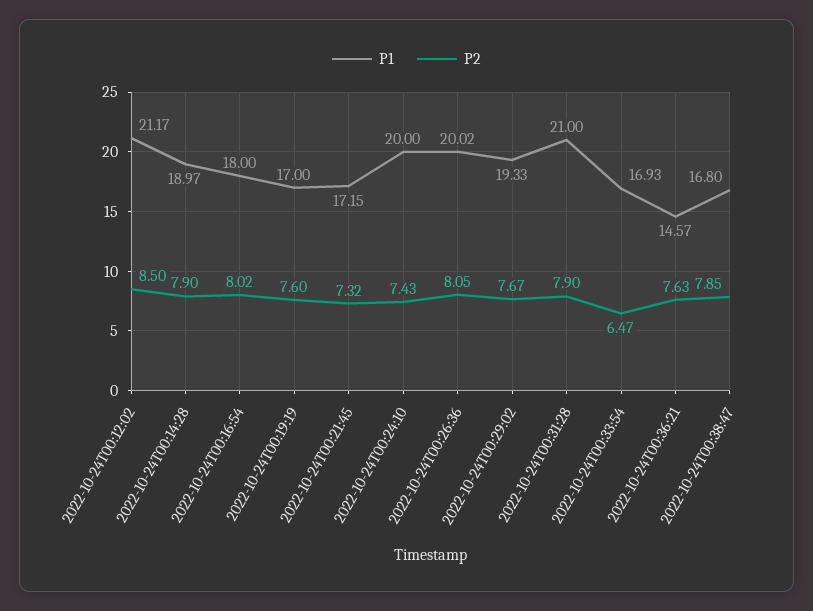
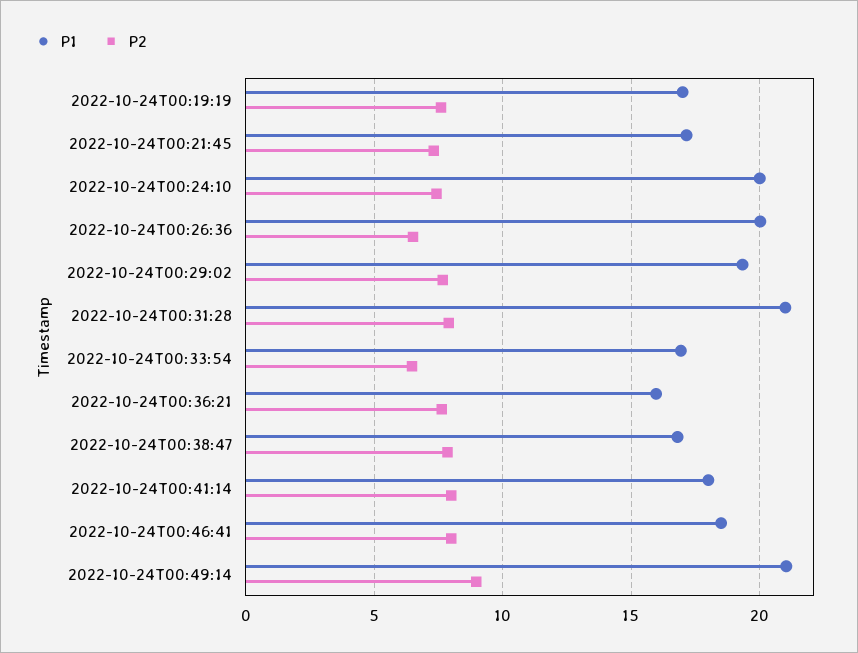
P1, 2022-10-24T00:12:02: 21.17 -> none
P2, 2022-10-24T00:12:02: 8.5 -> none
P1, 2022-10-24T00:14:28: 18.97 -> none
P2, 2022-10-24T00:14:28: 7.9 -> none
P1, 2022-10-24T00:16:54: 18 -> none
P2, 2022-10-24T00:16:54: 8.02 -> none
P2, 2022-10-24T00:26:36: 8.05 -> 6.5
P1, 2022-10-24T00:36:21: 14.57 -> 16
P1, 2022-10-24T00:41:14: none -> 18
P2, 2022-10-24T00:41:14: none -> 8
P1, 2022-10-24T00:46:41: none -> 18.5
P2, 2022-10-24T00:46:41: none -> 8
P1, 2022-10-24T00:49:14: none -> 21
P2, 2022-10-24T00:49:14: none -> 9

